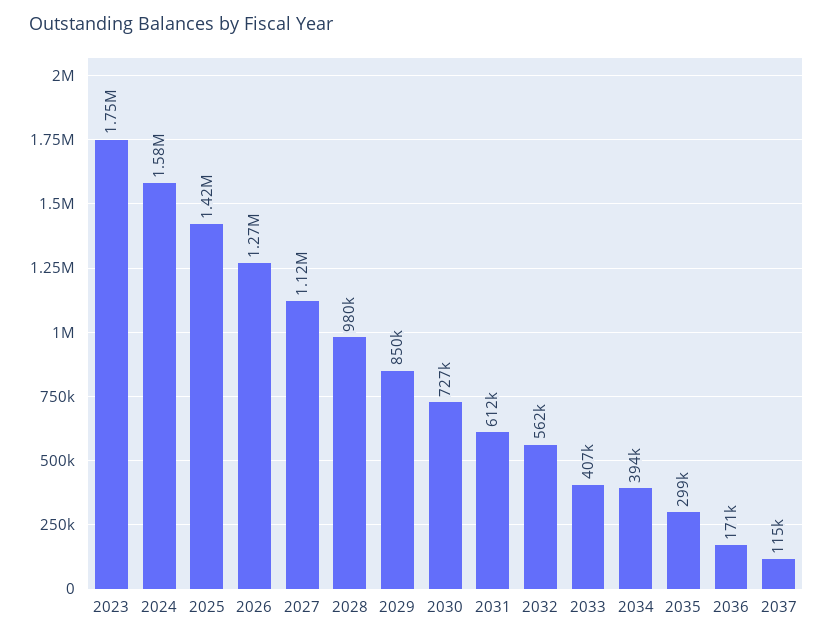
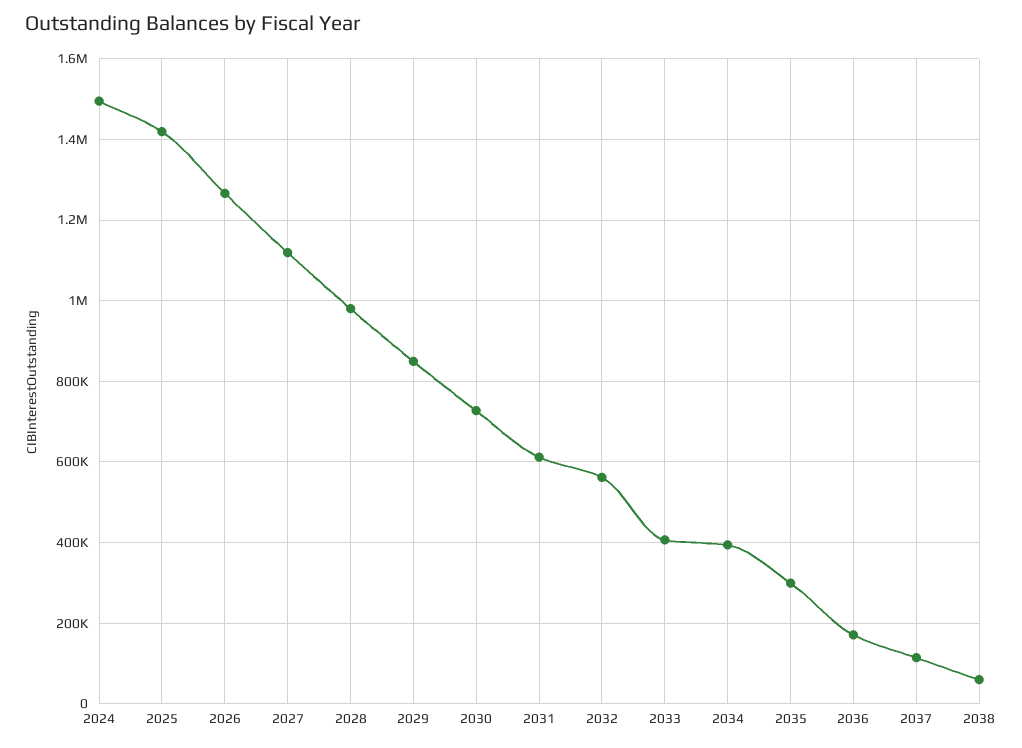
2023: 1750000 -> none
2024: 1580000 -> 1500000
2038: none -> 60000

